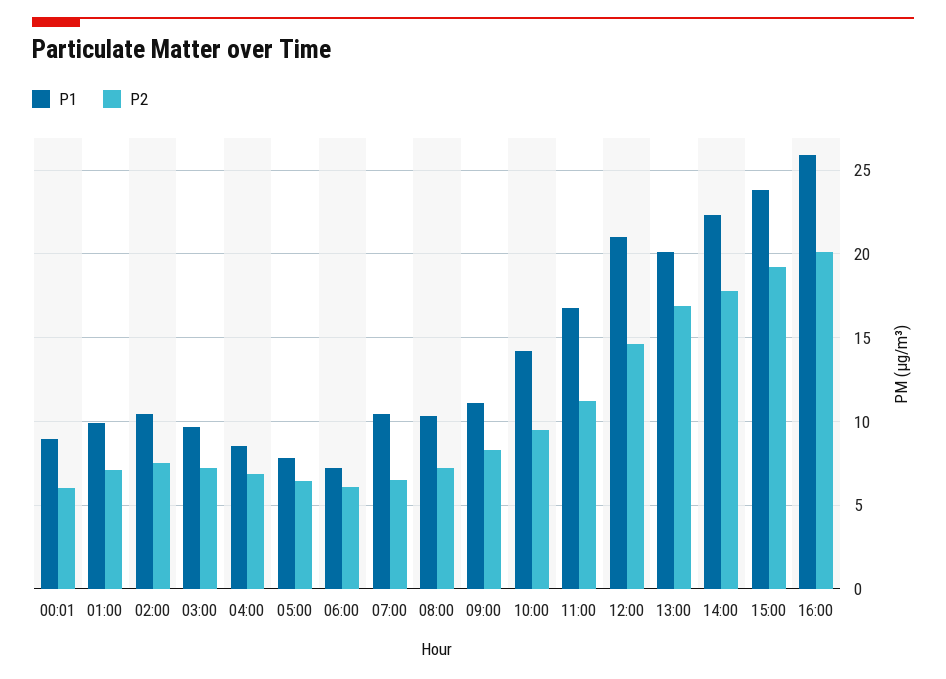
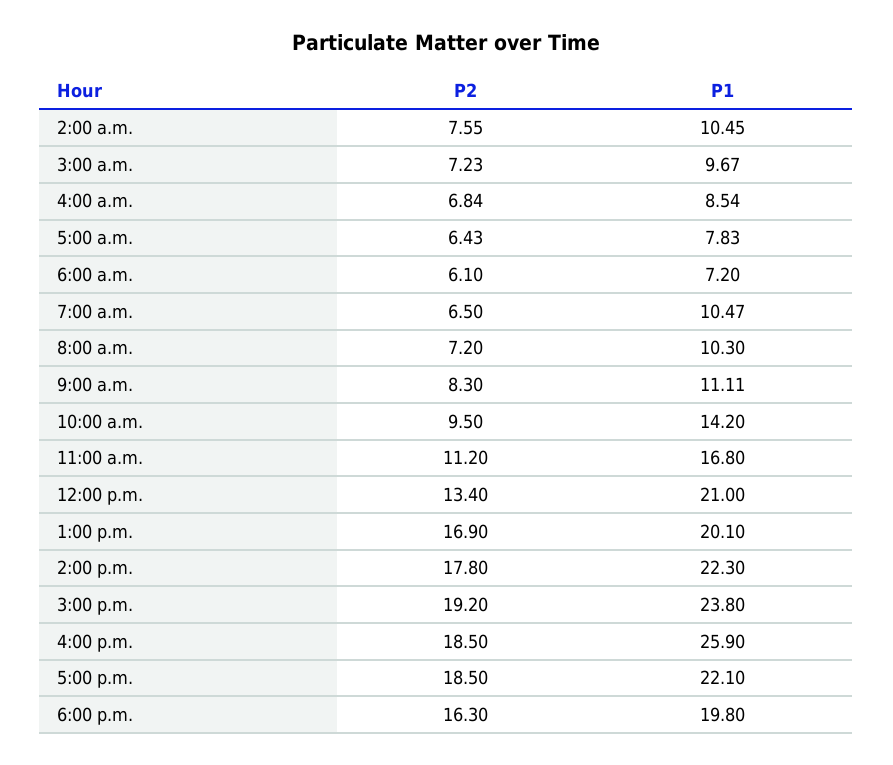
P1, 00:01: 9 -> none
P2, 00:01: 6 -> none
P1, 01:00: 10 -> none
P2, 01:00: 7 -> none
P2, 12:00: 14.5 -> 13.4
P2, 16:00: 20 -> 18.5
P2, 5:00 p.m.: none -> 18.5
P1, 5:00 p.m.: none -> 22.1
P2, 6:00 p.m.: none -> 16.3
P1, 6:00 p.m.: none -> 19.8

